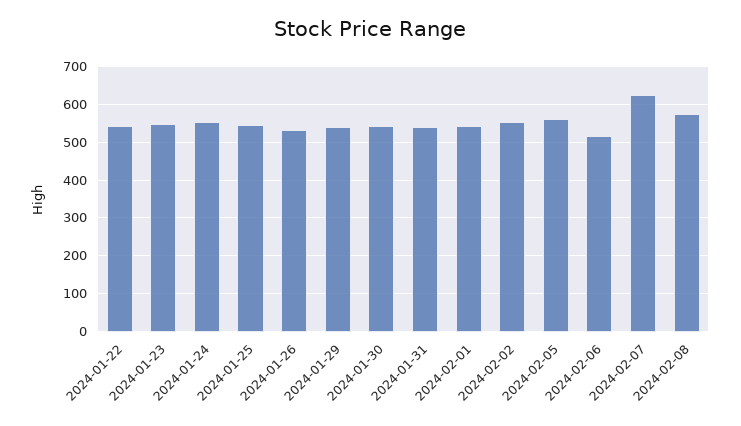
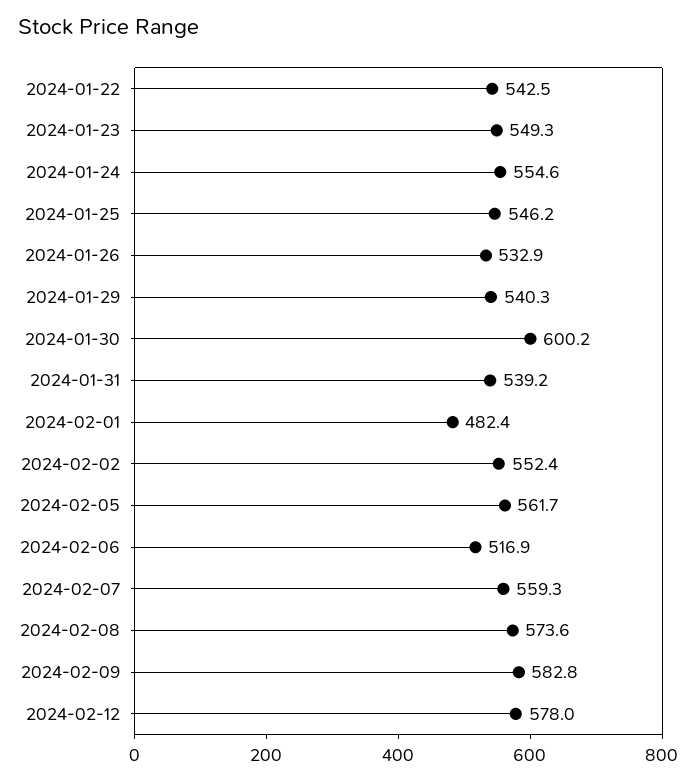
2024-01-30: 540 -> 600.2
2024-02-01: 540 -> 482.4
2024-02-07: 620 -> 559.3
2024-02-09: none -> 582.8
2024-02-12: none -> 578

